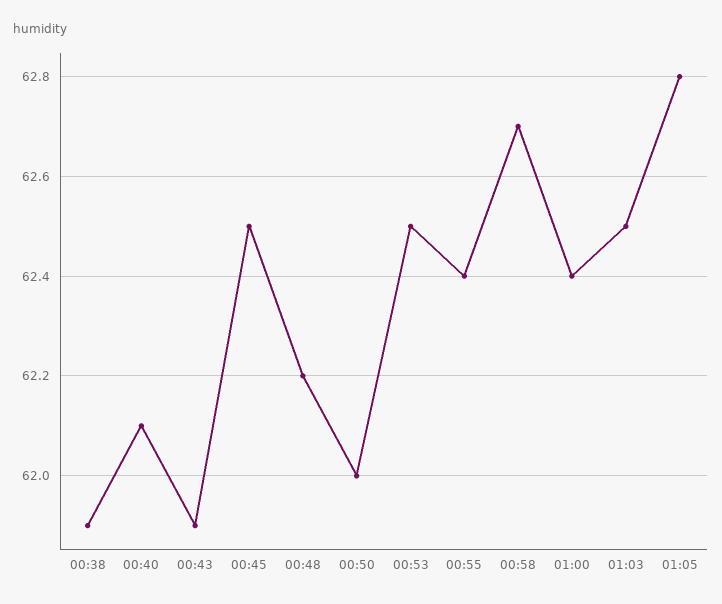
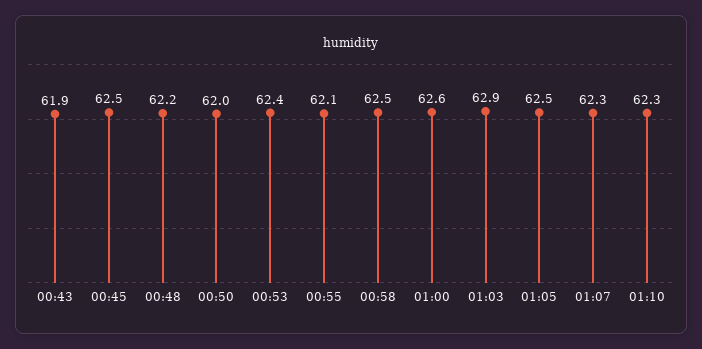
00:38: 61.9 -> none
00:40: 62.1 -> none
00:53: 62.5 -> 62.4
00:55: 62.4 -> 62.1
00:58: 62.7 -> 62.5
01:00: 62.4 -> 62.6
01:03: 62.5 -> 62.9
01:05: 62.8 -> 62.5
01:07: none -> 62.3
01:10: none -> 62.3

